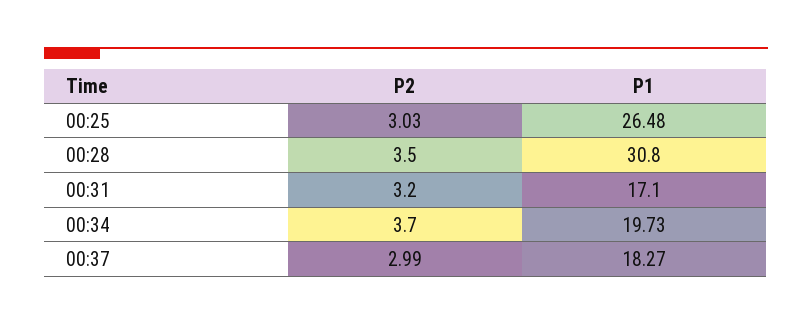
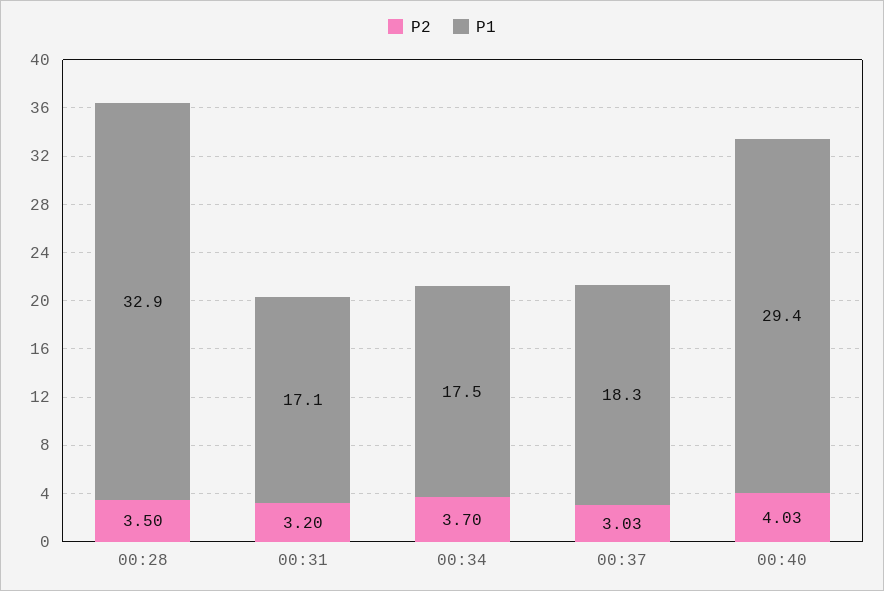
P2, 00:25: 3.03 -> none
P1, 00:25: 26.48 -> none
P1, 00:28: 30.8 -> 32.9
P1, 00:34: 19.73 -> 17.5
P2, 00:37: 2.99 -> 3.03
P2, 00:40: none -> 4.03
P1, 00:40: none -> 29.4

